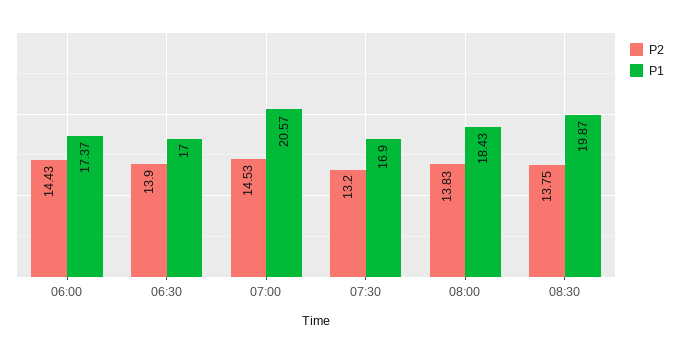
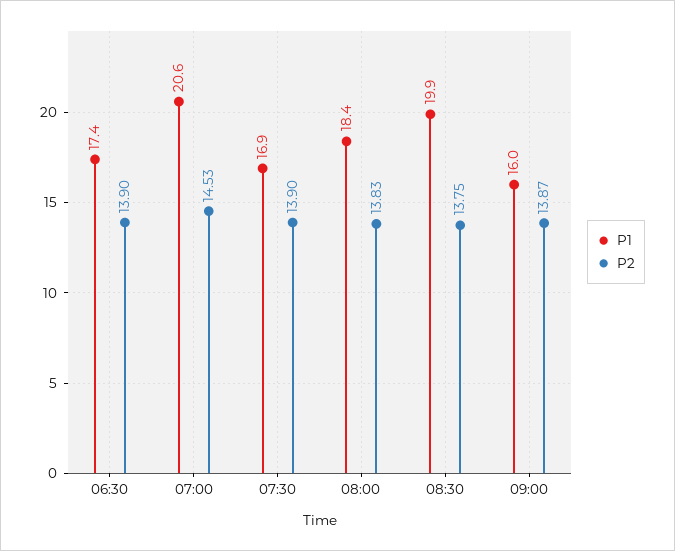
P2, 06:00: 14.43 -> none
P1, 06:00: 17.37 -> none
P1, 06:30: 17 -> 17.4
P2, 07:30: 13.2 -> 13.9
P1, 09:00: none -> 16
P2, 09:00: none -> 13.87

